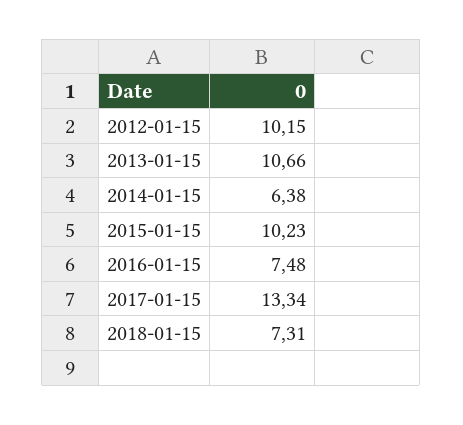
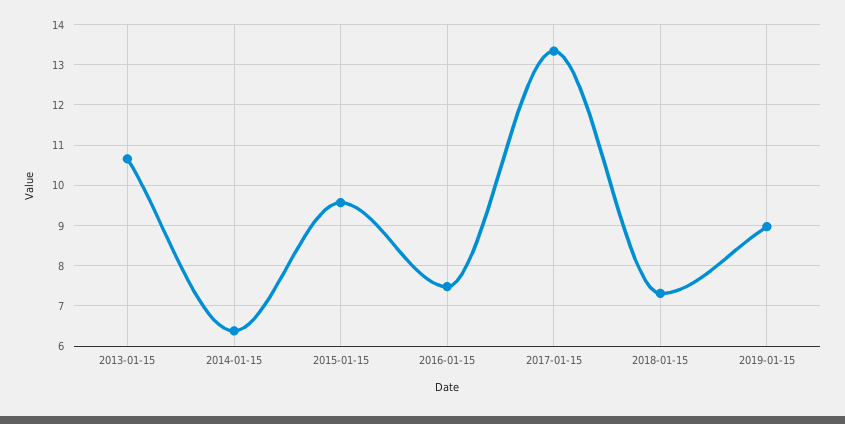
2012-01-15: 10.15 -> none
2015-01-15: 10.23 -> 9.6
2019-01-15: none -> 9

